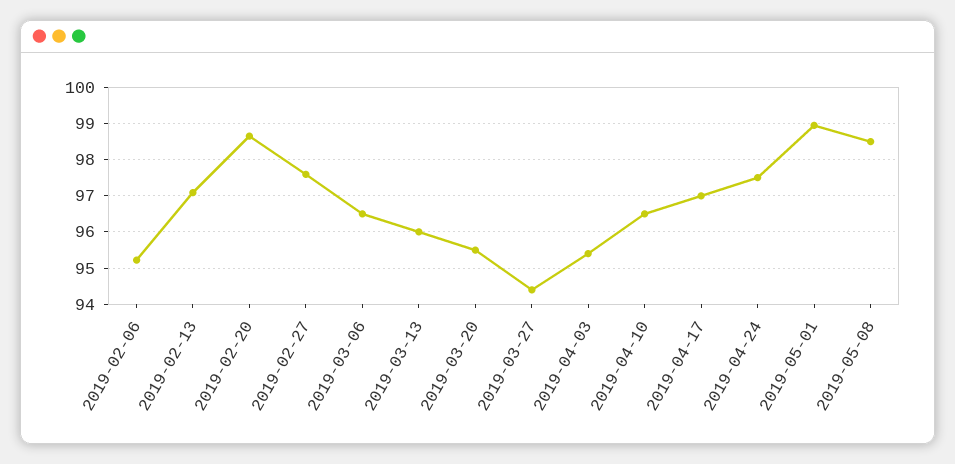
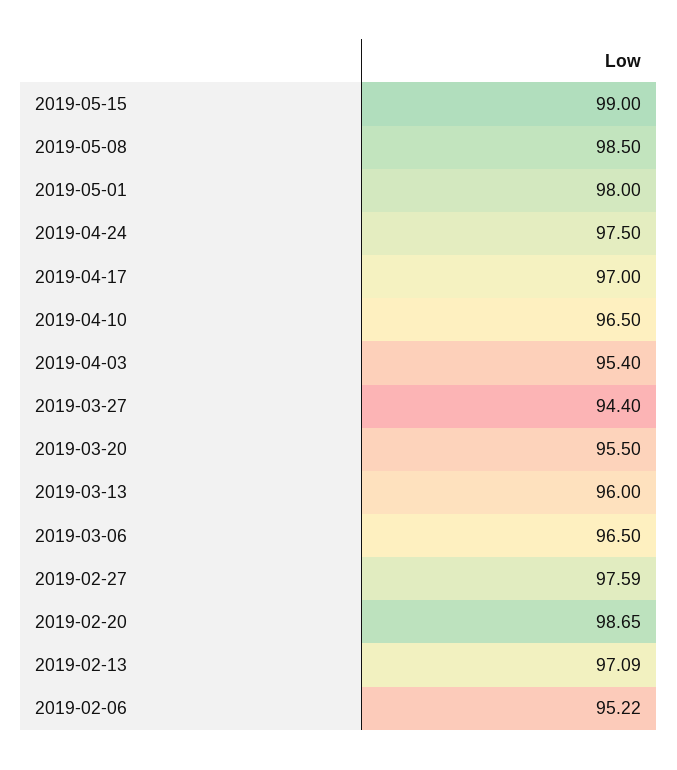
2019-05-01: 99 -> 98
2019-05-15: none -> 99

